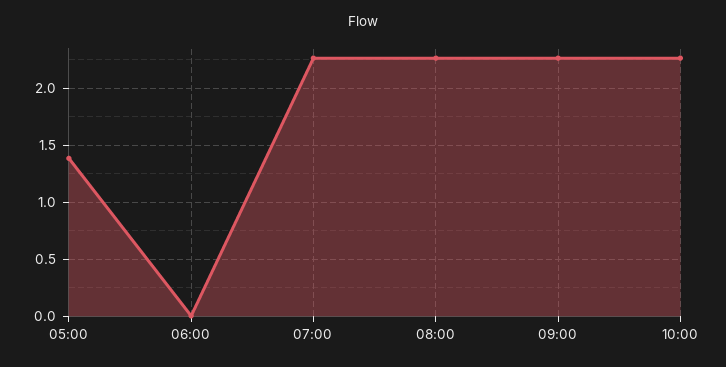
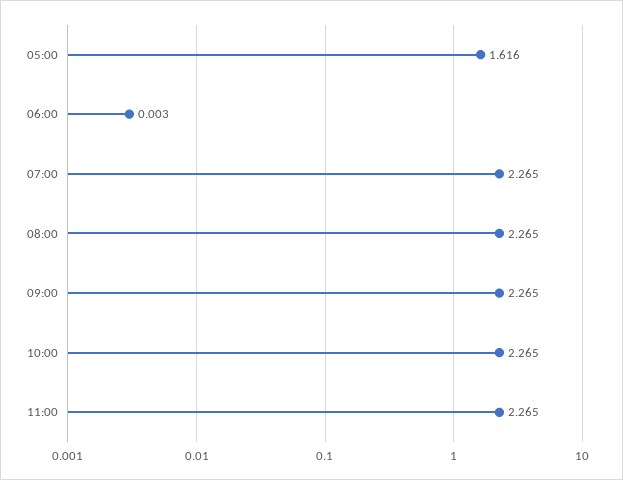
05:00: 1.4 -> 1.616
11:00: none -> 2.265

